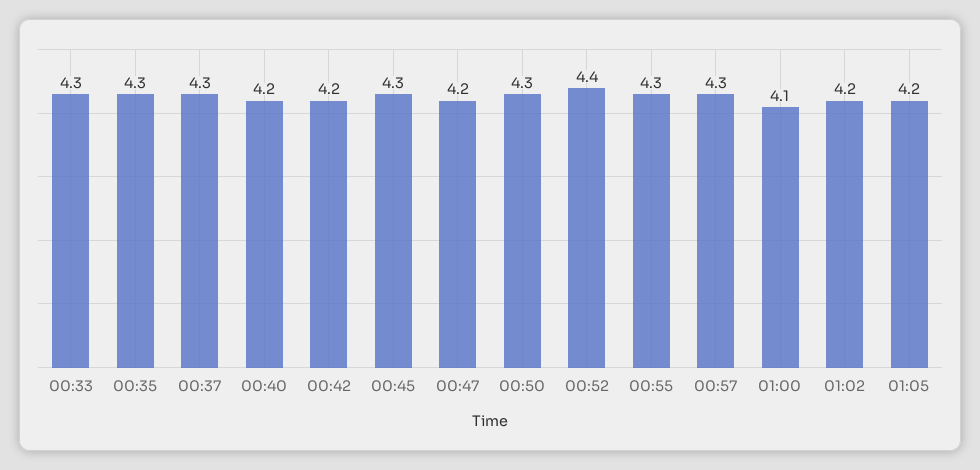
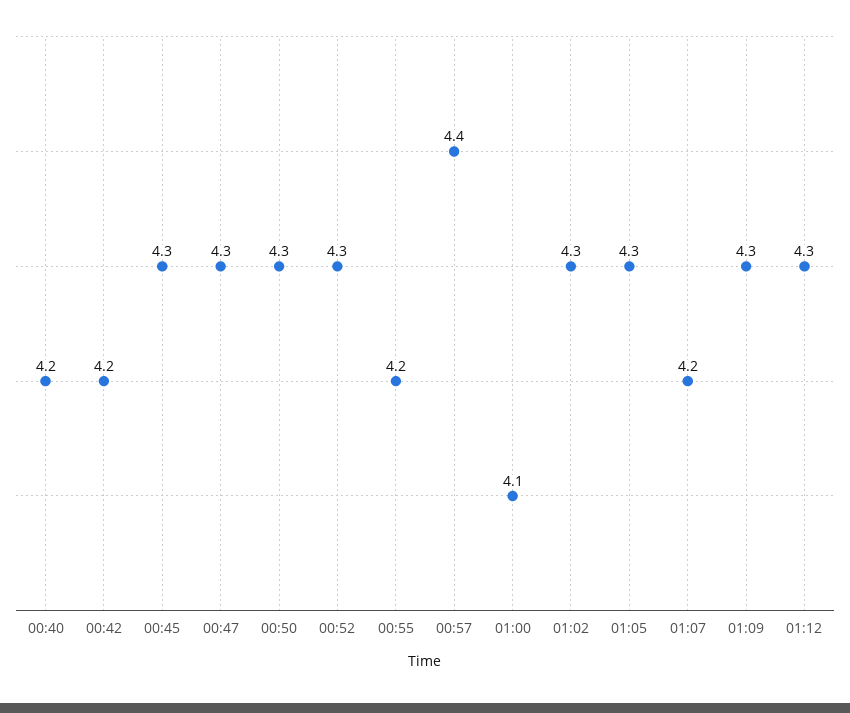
00:33: 4.3 -> none
00:35: 4.3 -> none
00:37: 4.3 -> none
00:47: 4.2 -> 4.3
00:52: 4.4 -> 4.3
00:55: 4.3 -> 4.2
00:57: 4.3 -> 4.4
01:02: 4.2 -> 4.3
01:05: 4.2 -> 4.3
01:07: none -> 4.2
01:09: none -> 4.3
01:12: none -> 4.3

